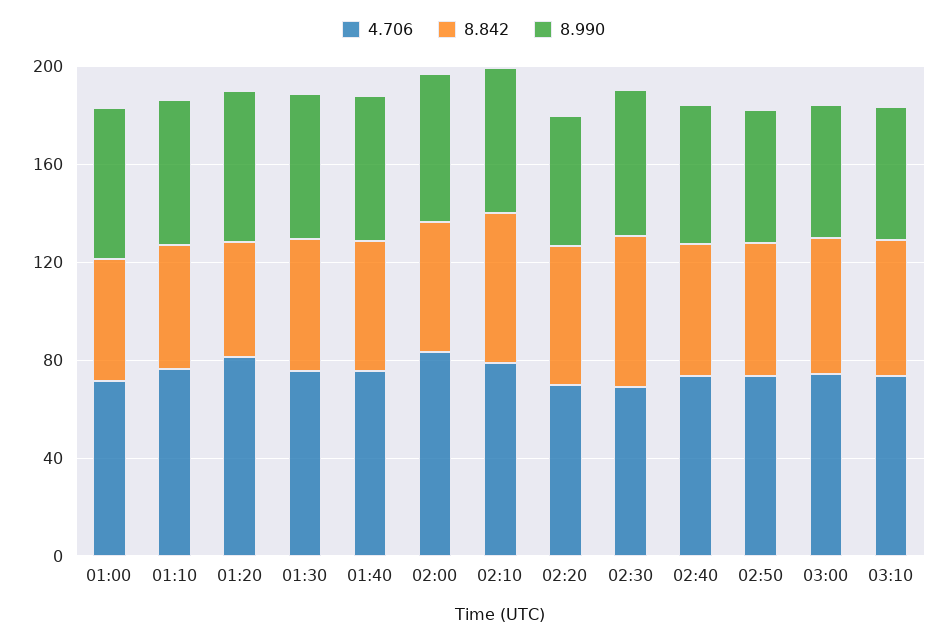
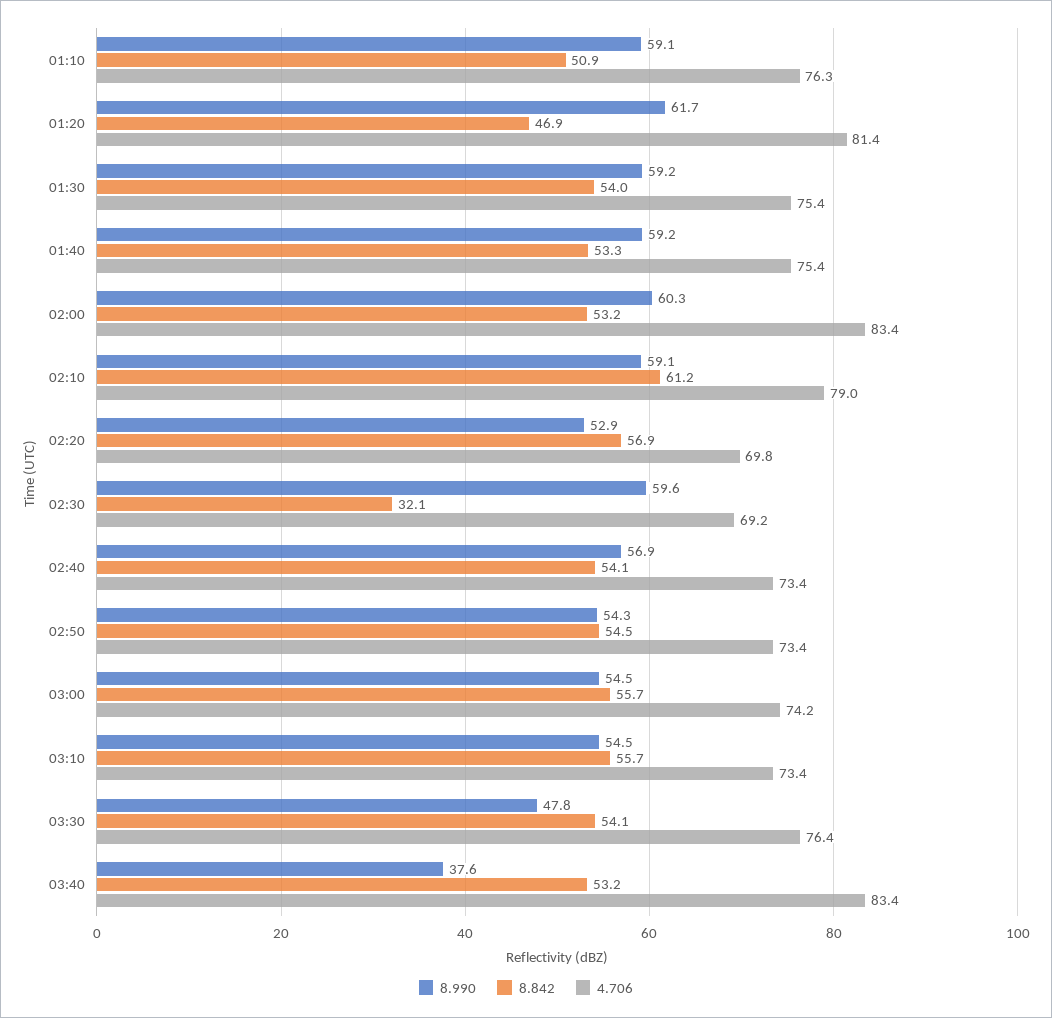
4.706, 01:00: 70 -> none
8.842, 01:00: 50 -> none
8.990, 01:00: 60 -> none
8.842, 02:30: 60 -> 32.1
8.990, 03:30: none -> 47.8
8.842, 03:30: none -> 54.1
4.706, 03:30: none -> 76.4
8.990, 03:40: none -> 37.6
8.842, 03:40: none -> 53.2
4.706, 03:40: none -> 83.4

